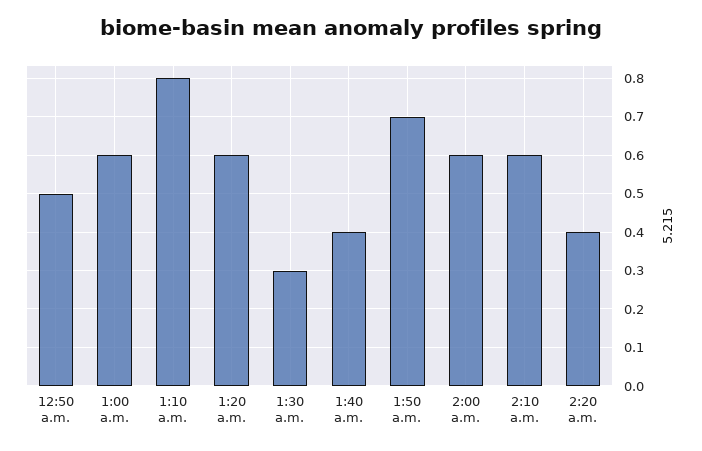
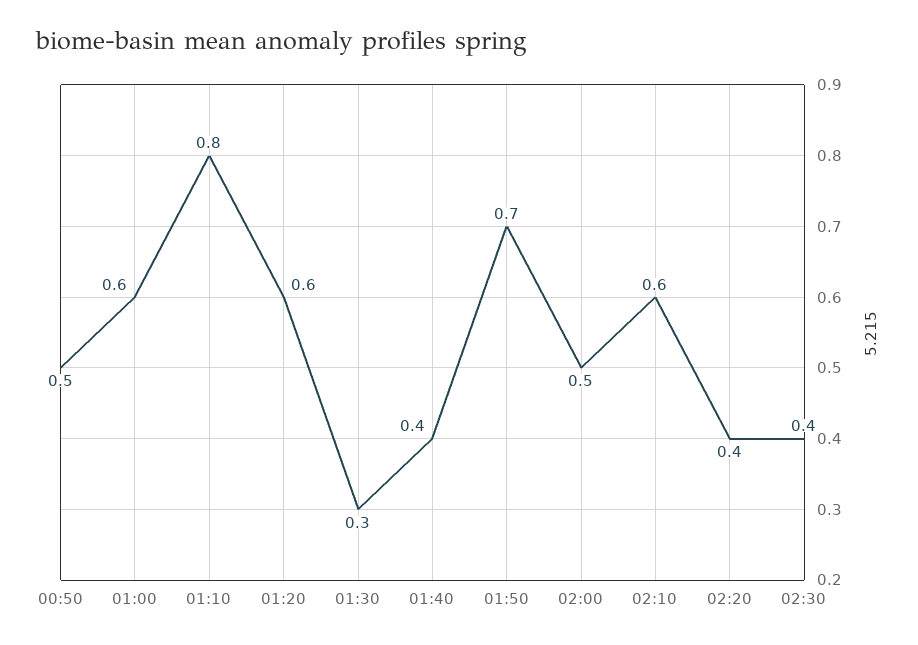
2:00 a.m.: 0.6 -> 0.5
02:30: none -> 0.4

